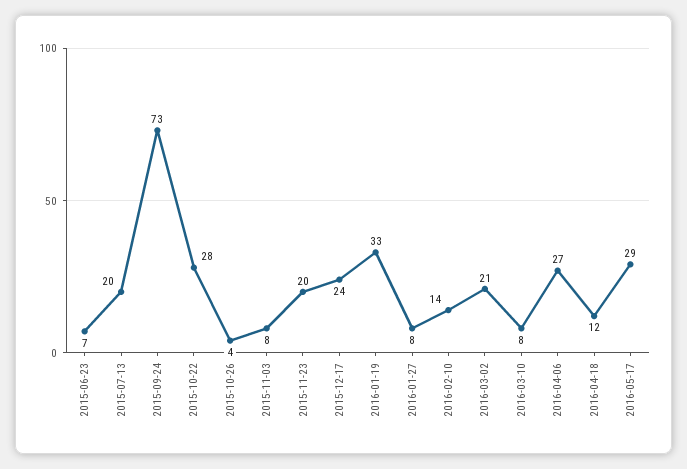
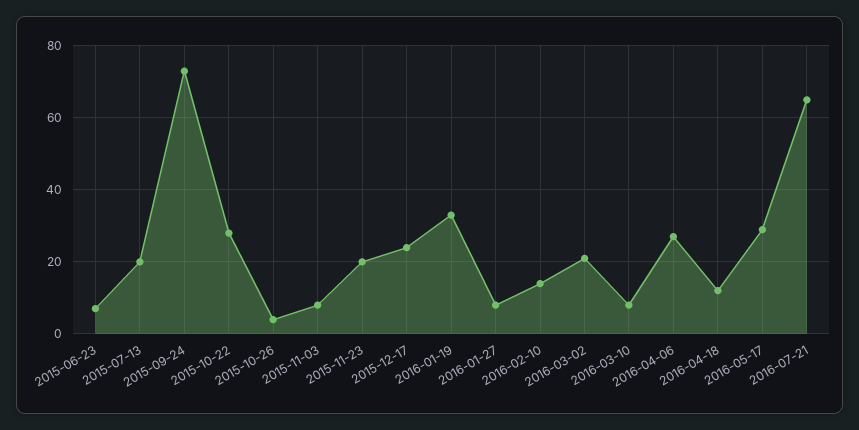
2016-07-21: none -> 65

